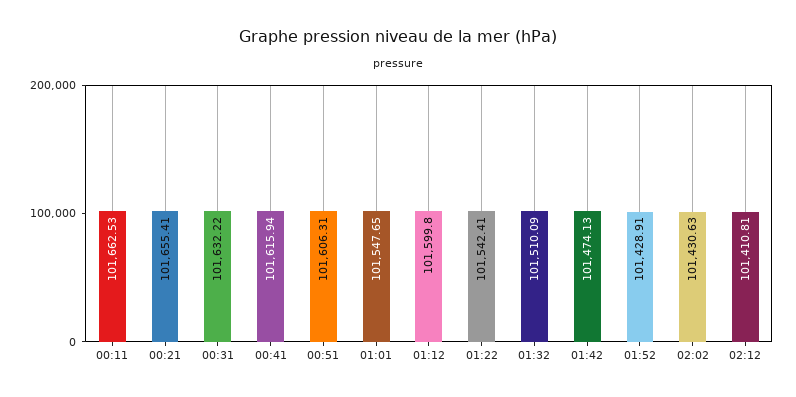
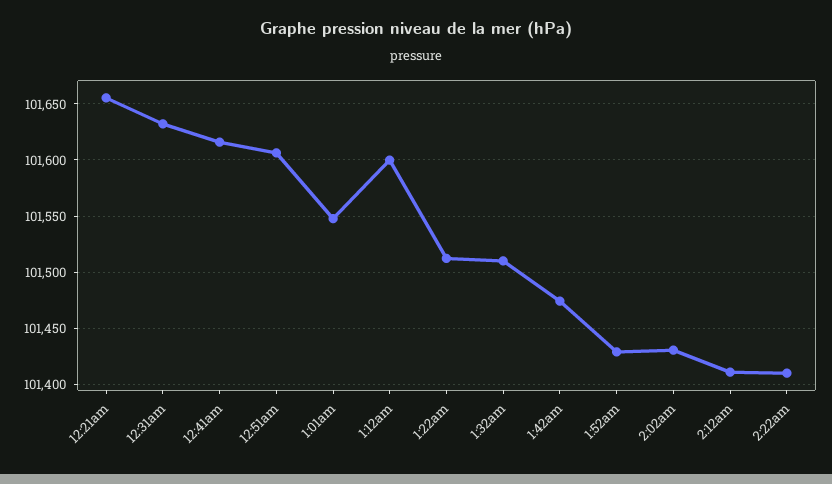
00:11: 101662.53 -> none
01:22: 101542.41 -> 101510
2:22am: none -> 101410

